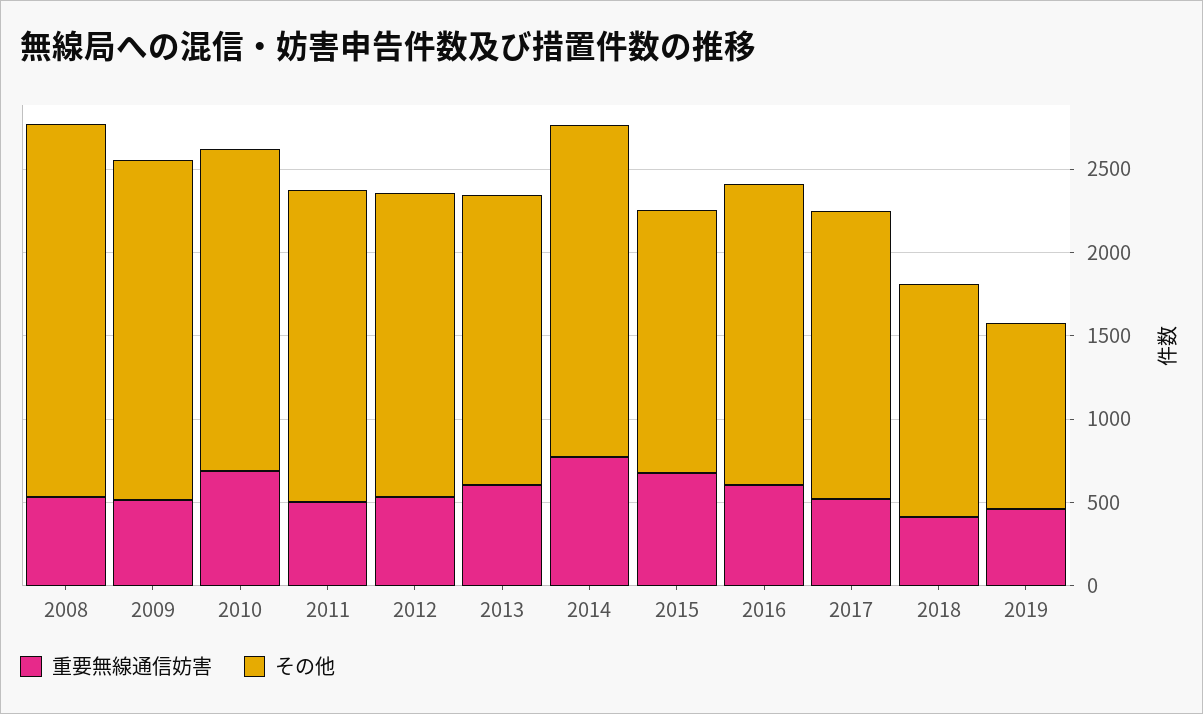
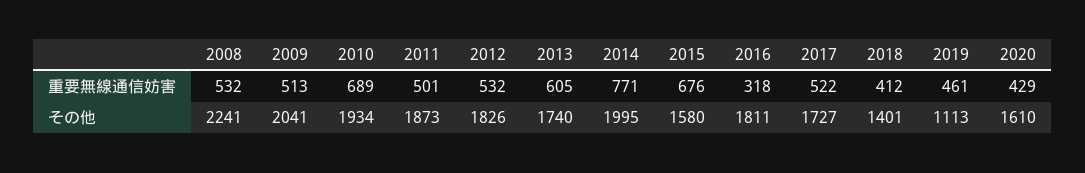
重要無線通信妨害, 2016: 600 -> 318
重要無線通信妨害, 2020: none -> 429
その他, 2020: none -> 1610

